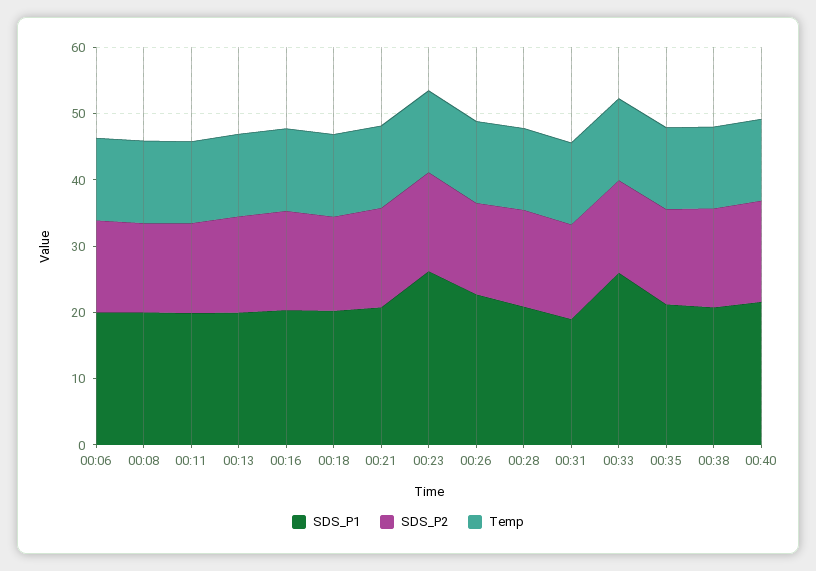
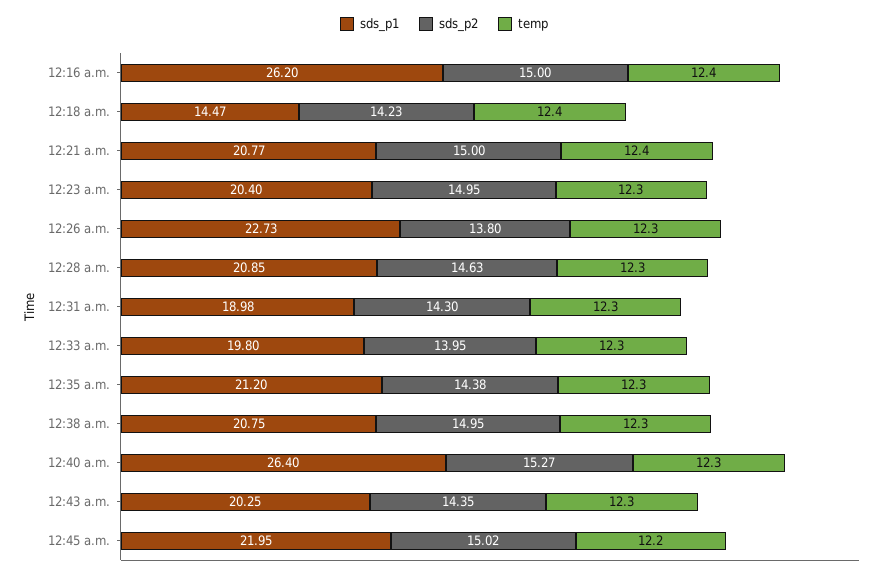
SDS_P1, 00:06: 20 -> none
SDS_P2, 00:06: 14 -> none
Temp, 00:06: 12 -> none
SDS_P1, 00:08: 20 -> none
SDS_P2, 00:08: 14 -> none
Temp, 00:08: 12 -> none
SDS_P1, 00:11: 20 -> none
SDS_P2, 00:11: 14 -> none
Temp, 00:11: 12 -> none
SDS_P1, 00:13: 20 -> none
SDS_P2, 00:13: 14 -> none
Temp, 00:13: 12 -> none
SDS_P1, 00:16: 20 -> 26.2
SDS_P1, 00:18: 20 -> 14.47
SDS_P1, 00:23: 26 -> 20.4
SDS_P1, 00:33: 26 -> 19.8
SDS_P1, 00:40: 22 -> 26.4
SDS_P1, 12:43 a.m.: none -> 20.25
SDS_P2, 12:43 a.m.: none -> 14.35
Temp, 12:43 a.m.: none -> 12.3
SDS_P1, 12:45 a.m.: none -> 21.95
SDS_P2, 12:45 a.m.: none -> 15.02
Temp, 12:45 a.m.: none -> 12.2

